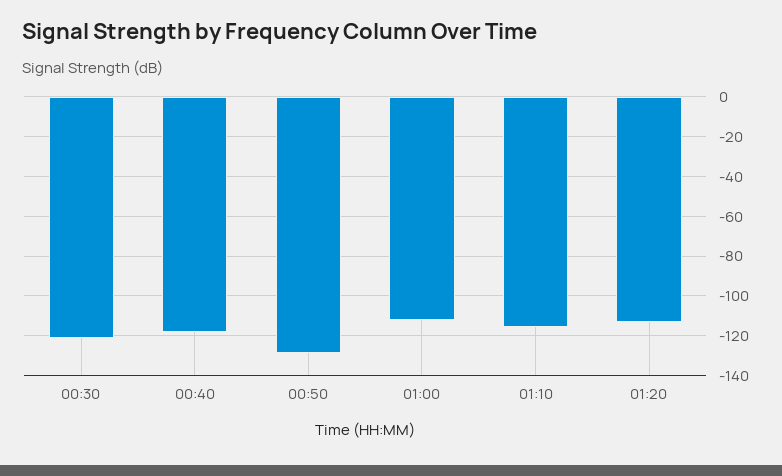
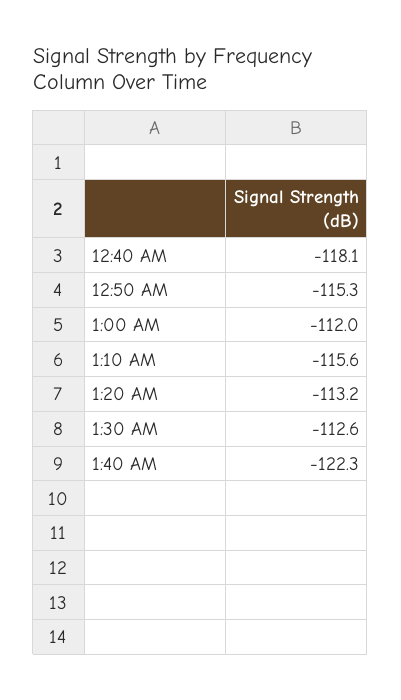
00:30: -120 -> none
00:50: -130 -> -115.3
1:30 AM: none -> -112.6
1:40 AM: none -> -122.3

